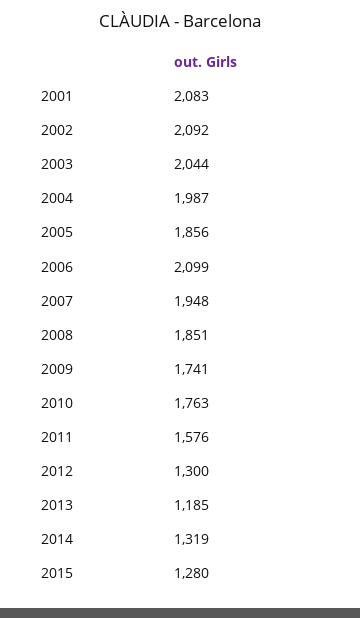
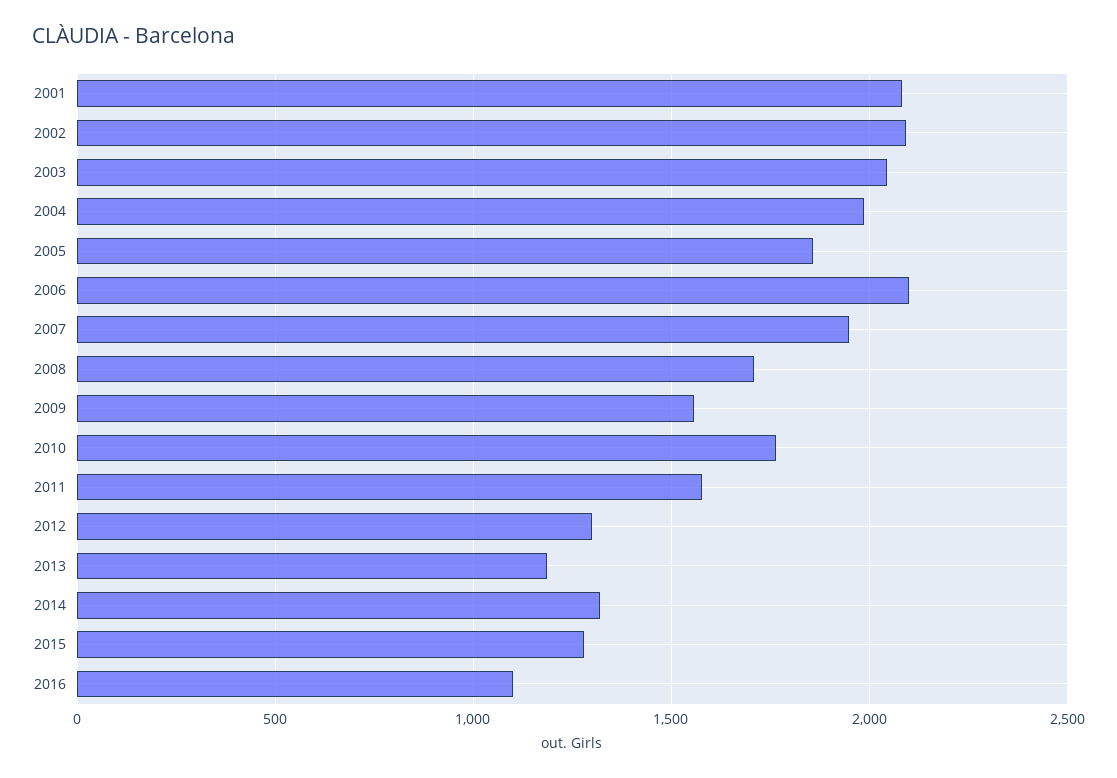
2008: 1851 -> 1700
2009: 1741 -> 1550
2016: none -> 1100

